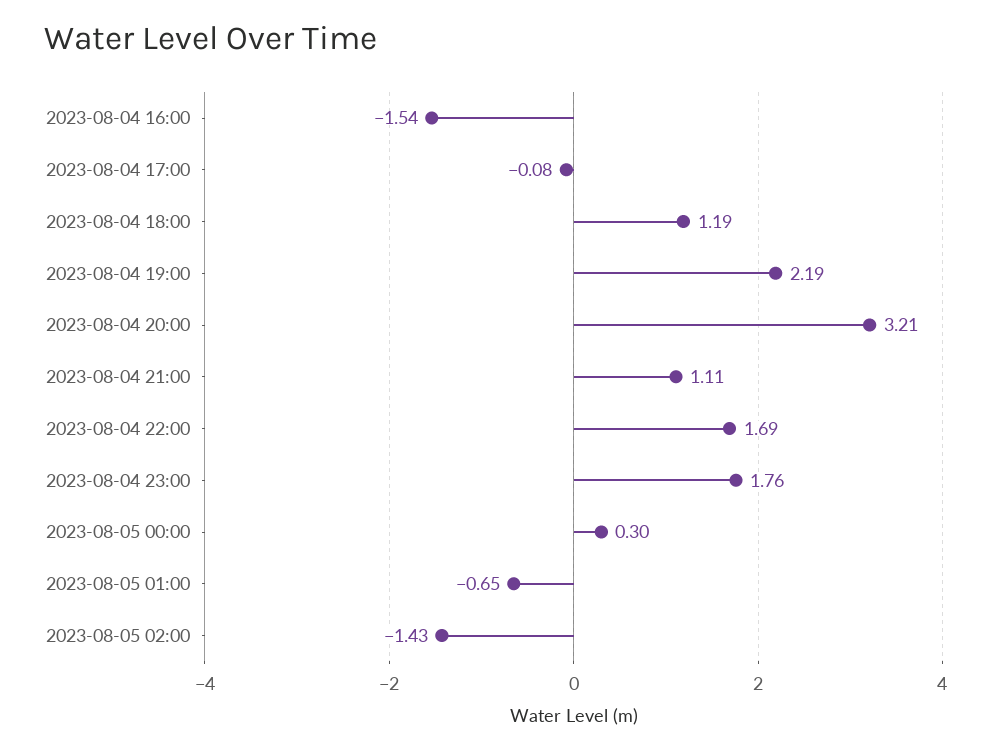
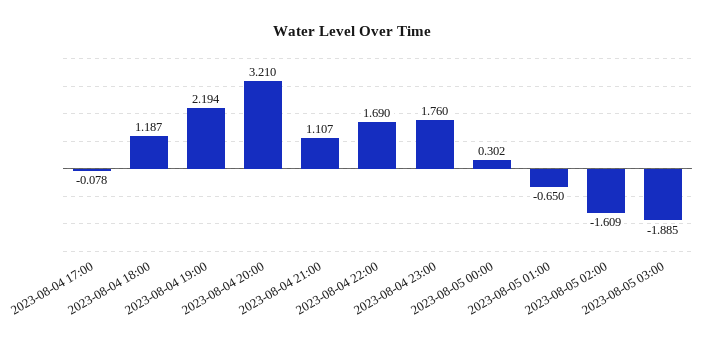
2023-08-04 16:00: -1.54 -> none
2023-08-05 02:00: -1.43 -> -1.609
2023-08-05 03:00: none -> -1.885

